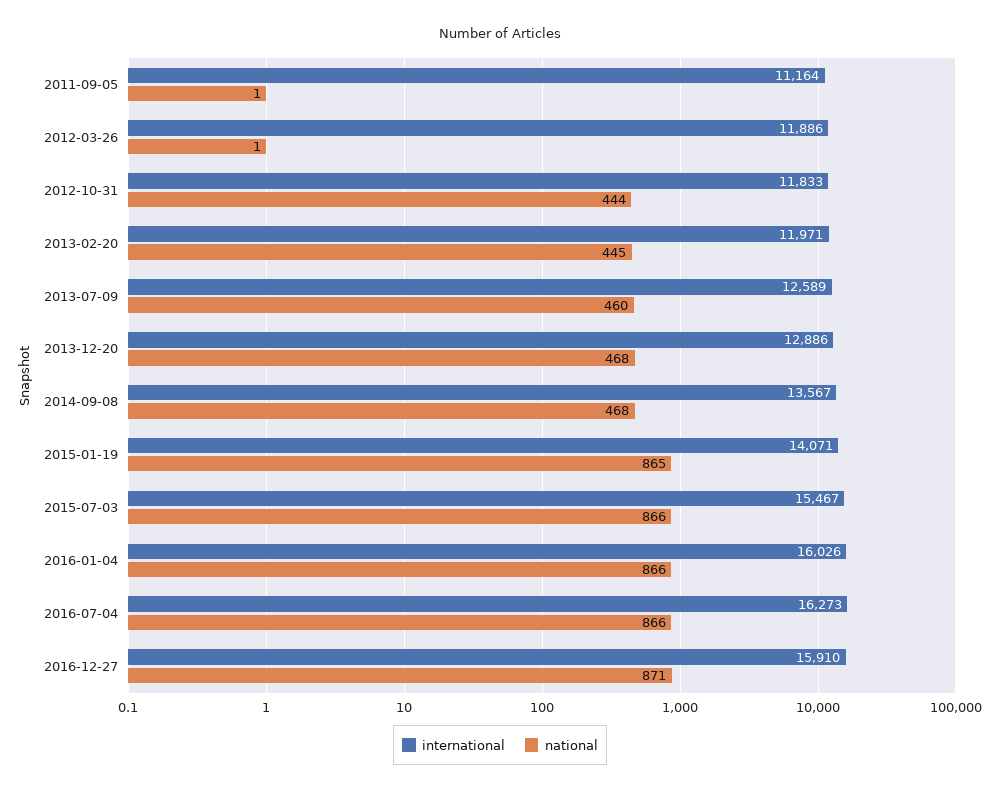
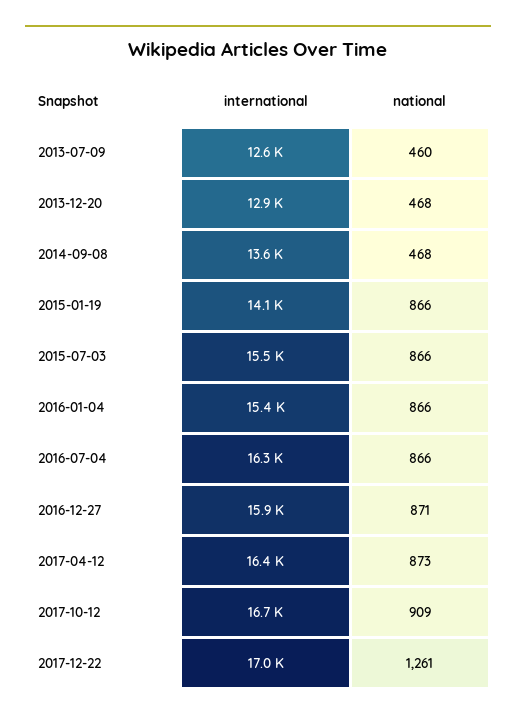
international, 2011-09-05: 11164 -> none
national, 2011-09-05: 1 -> none
international, 2012-03-26: 11886 -> none
national, 2012-03-26: 1 -> none
international, 2012-10-31: 11833 -> none
national, 2012-10-31: 444 -> none
international, 2013-02-20: 11971 -> none
national, 2013-02-20: 445 -> none
national, 2015-01-19: 865 -> 866
international, 2016-01-04: 16026 -> 15400
international, 2017-04-12: none -> 16400
national, 2017-04-12: none -> 873
international, 2017-10-12: none -> 16700
national, 2017-10-12: none -> 909
international, 2017-12-22: none -> 17000
national, 2017-12-22: none -> 1261

